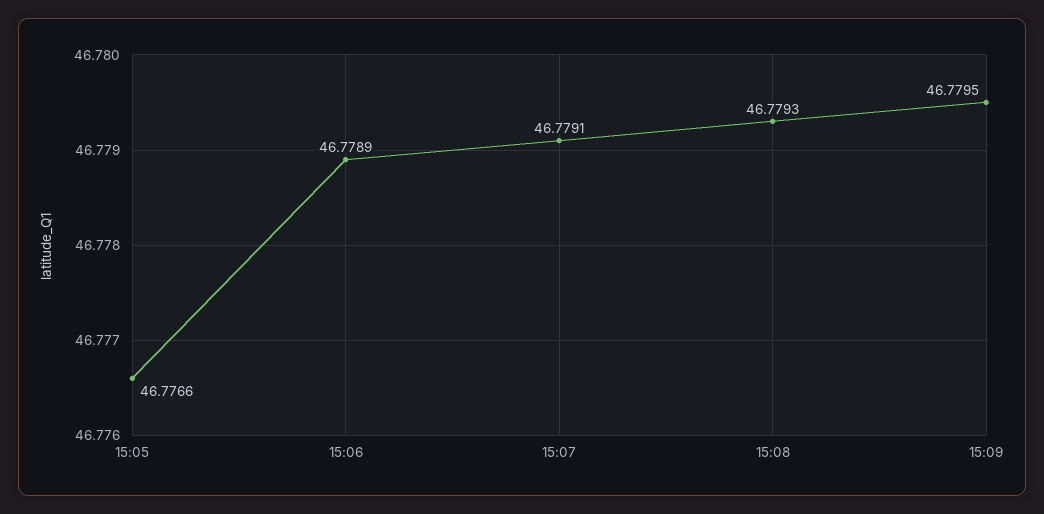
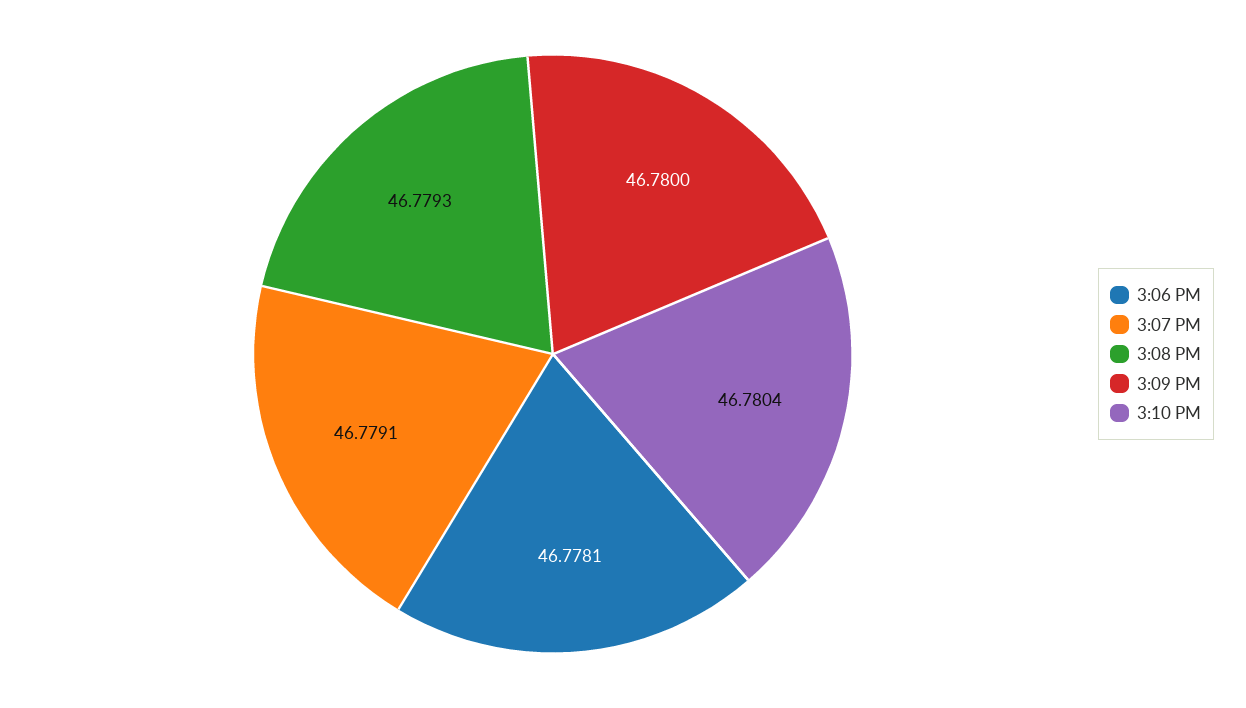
15:05: 46.7766 -> none
15:06: 46.7789 -> 46.7781
15:09: 46.7795 -> 46.78
3:10 PM: none -> 46.7804

